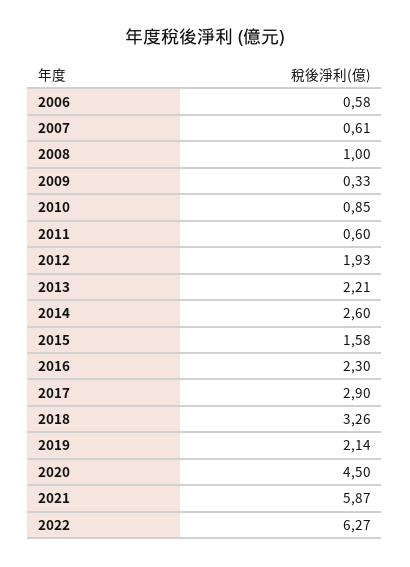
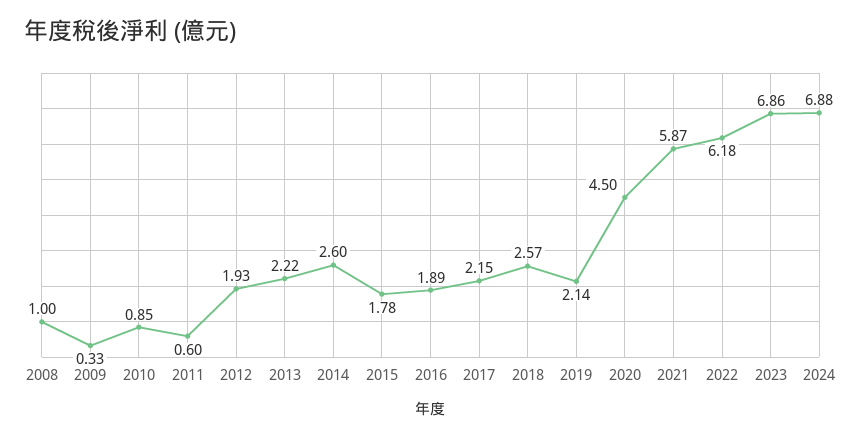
2006: 0.58 -> none
2007: 0.61 -> none
2013: 2.21 -> 2.22
2015: 1.58 -> 1.78
2016: 2.3 -> 1.89
2017: 2.9 -> 2.15
2018: 3.26 -> 2.57
2022: 6.27 -> 6.18
2023: none -> 6.86
2024: none -> 6.88

